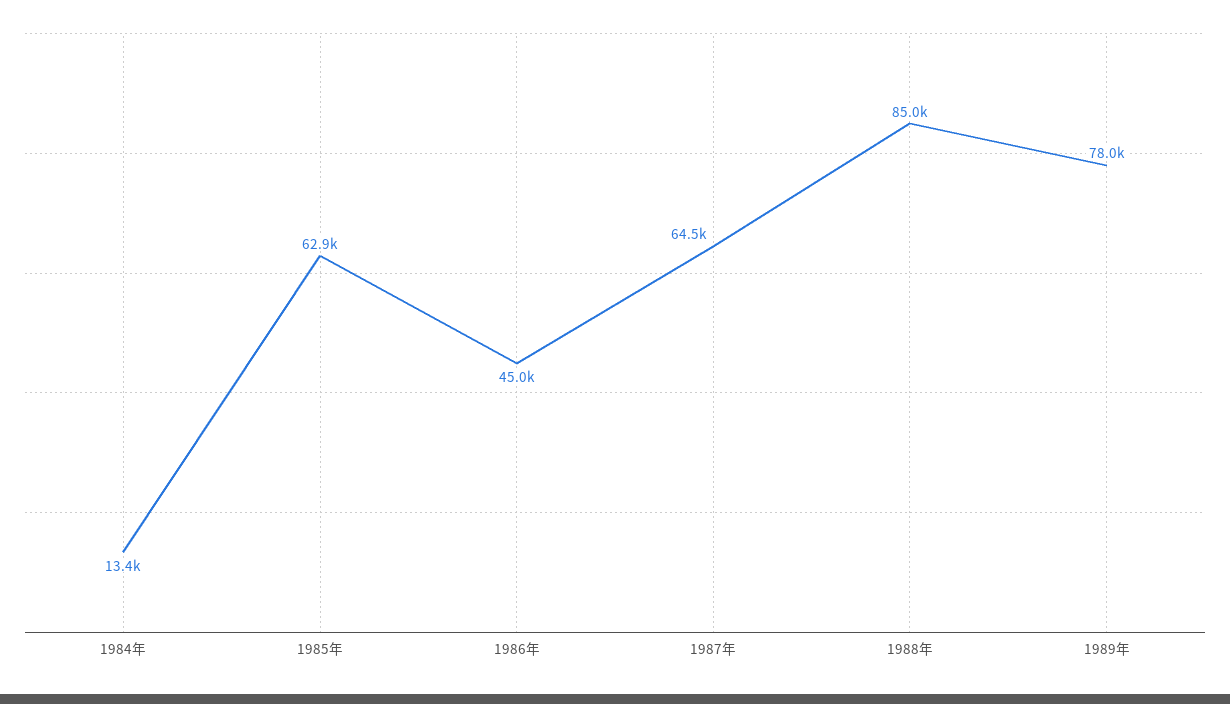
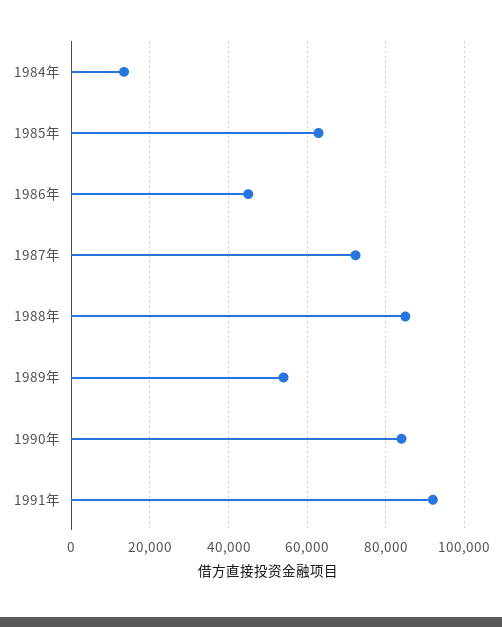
1987年: 64500 -> 72000
1989年: 78000 -> 54000
1990年: none -> 84000
1991年: none -> 92000

